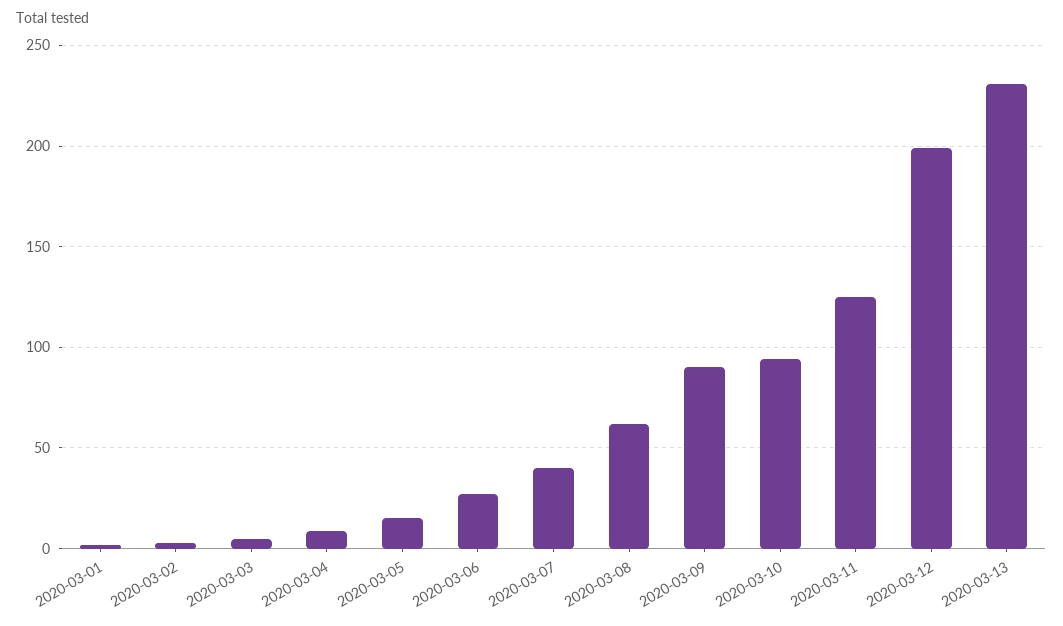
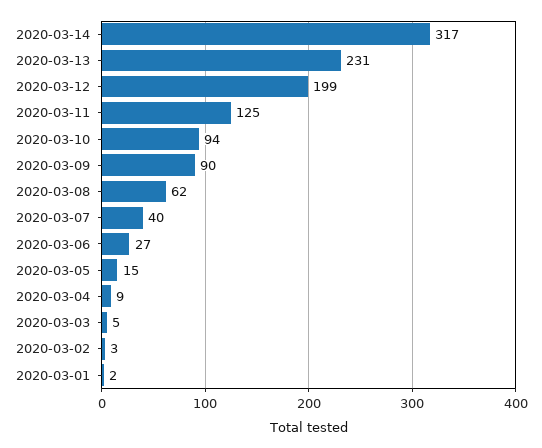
2020-03-14: none -> 317

